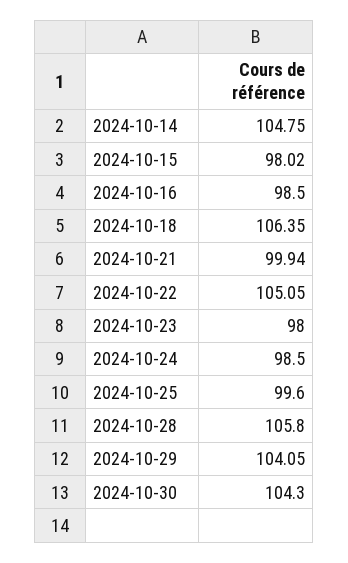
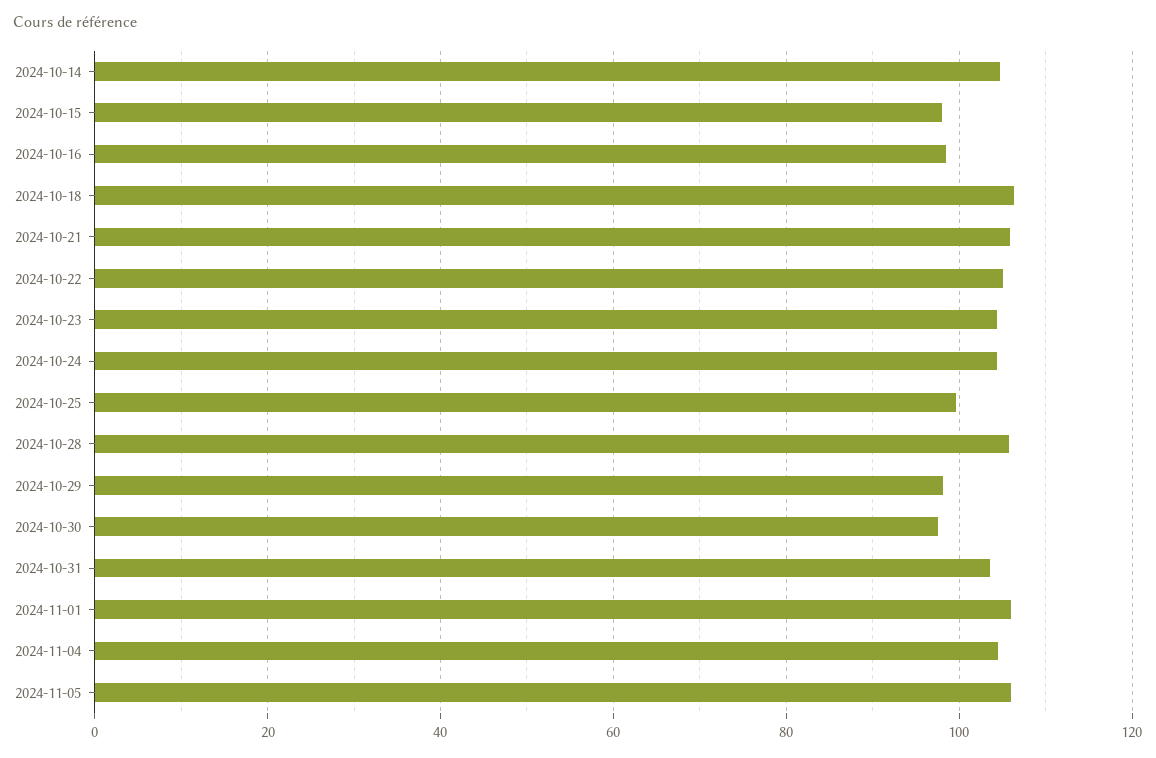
2024-10-21: 99.94 -> 106
2024-10-23: 98 -> 104
2024-10-24: 98.5 -> 104
2024-10-29: 104.05 -> 98
2024-10-30: 104.3 -> 98
2024-10-31: none -> 104
2024-11-01: none -> 106
2024-11-04: none -> 104
2024-11-05: none -> 106

